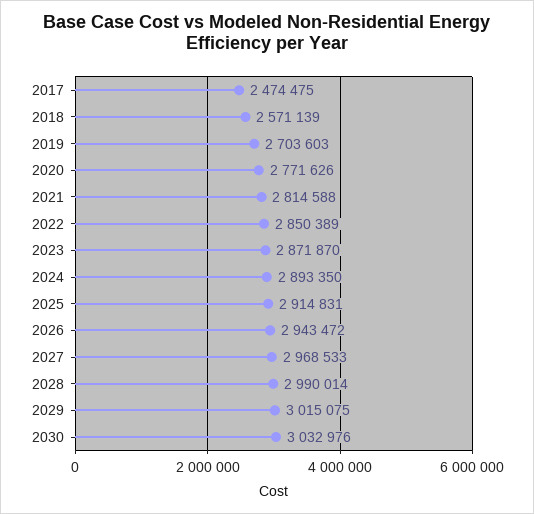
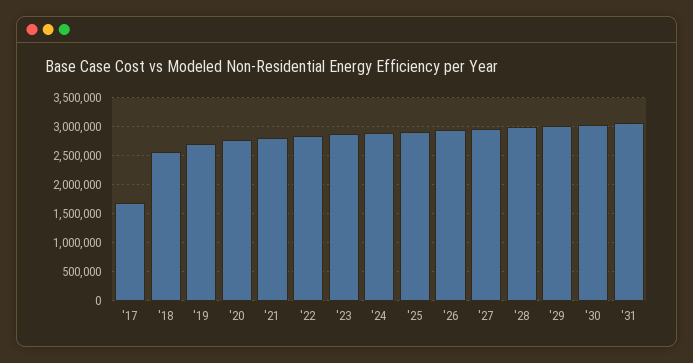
2017: 2474475 -> 1750000
'31: none -> 3000000

